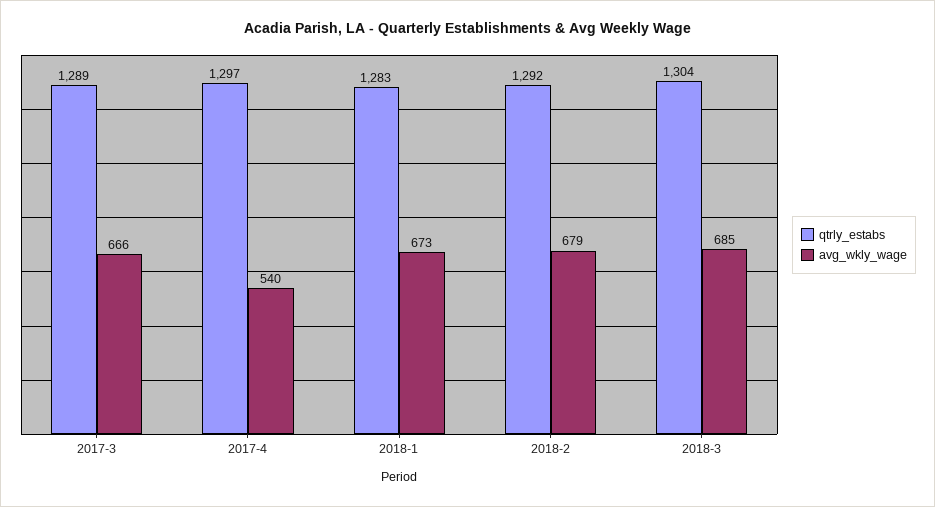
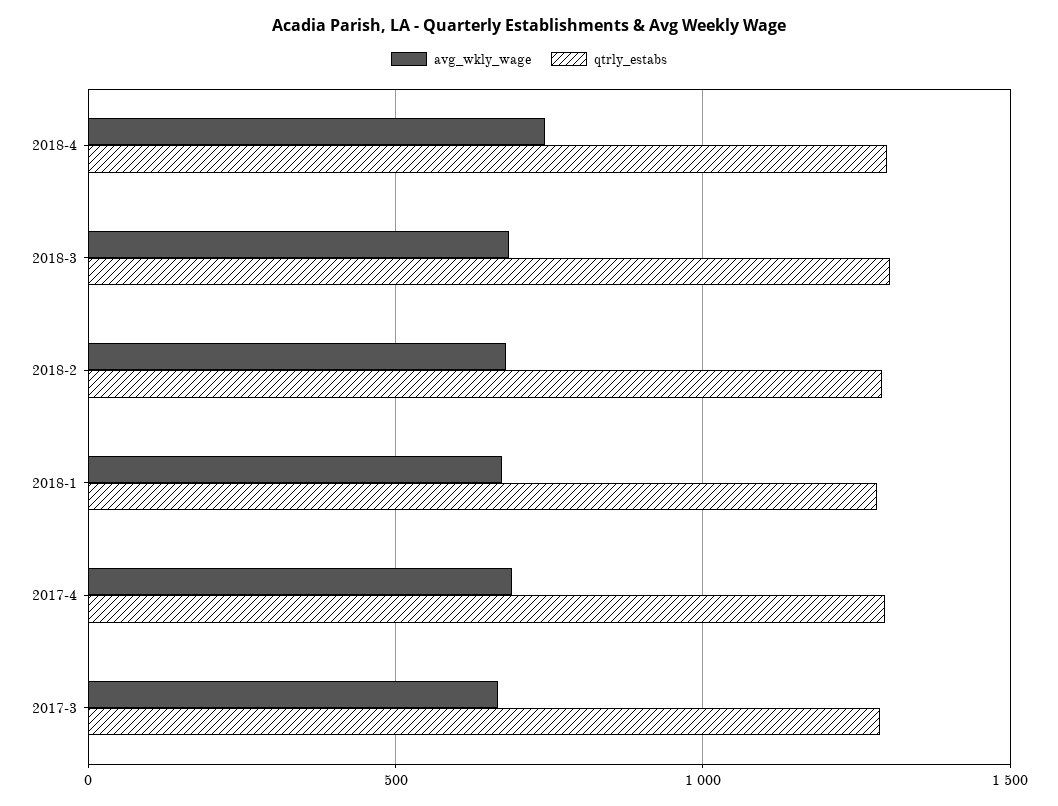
avg_wkly_wage, 2017-4: 540 -> 700
avg_wkly_wage, 2018-4: none -> 750
qtrly_estabs, 2018-4: none -> 1300

